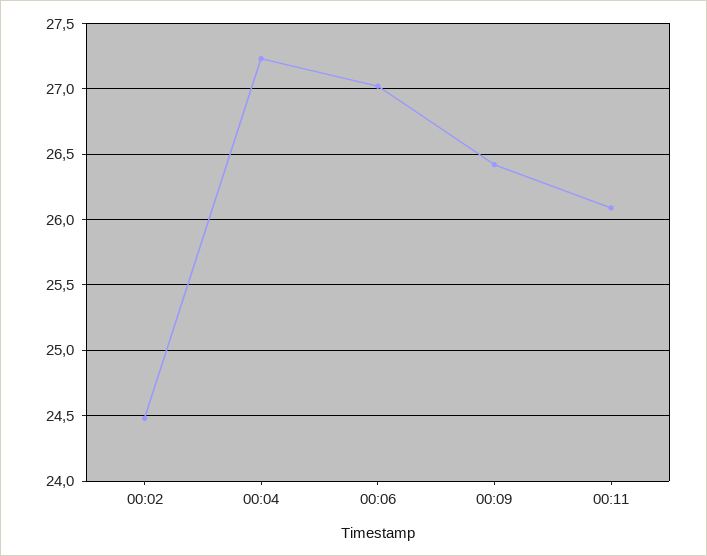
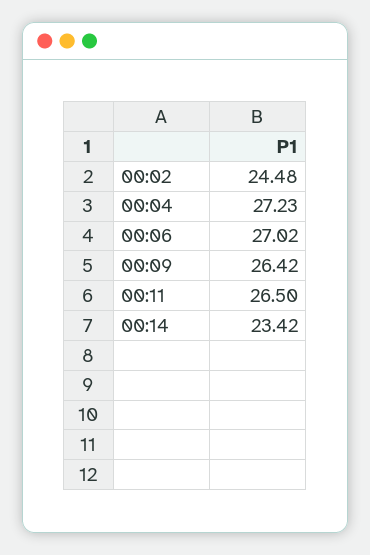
00:11: 26.1 -> 26.5
00:14: none -> 23.42

